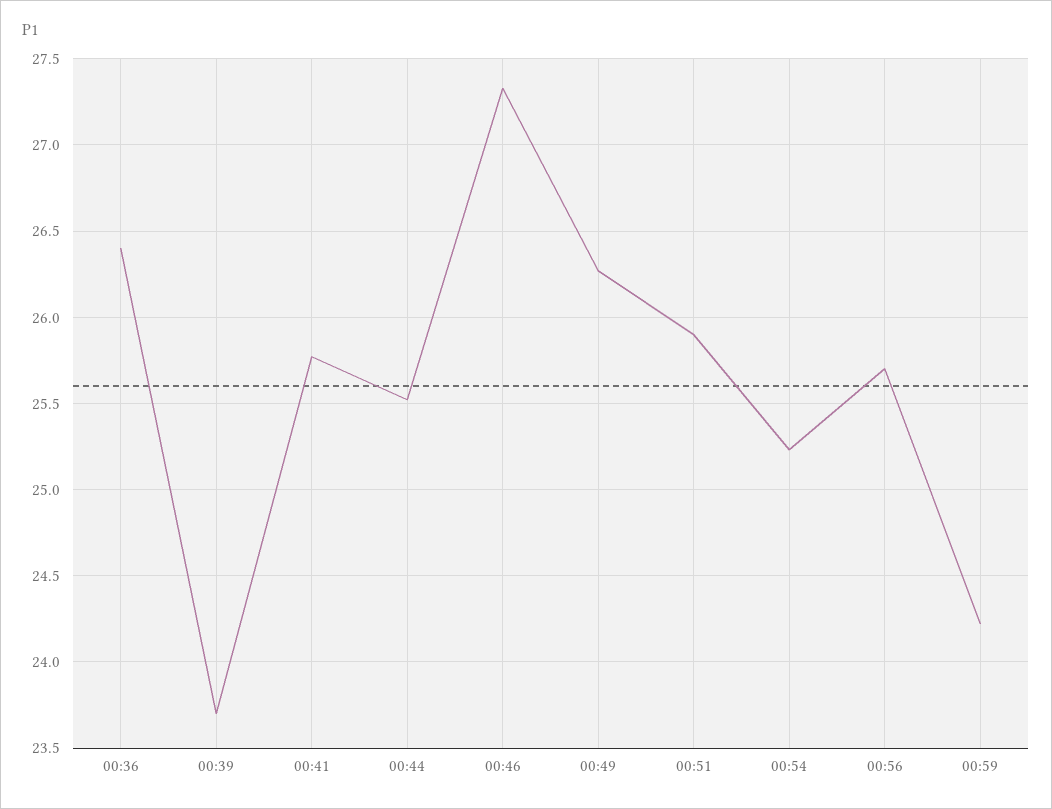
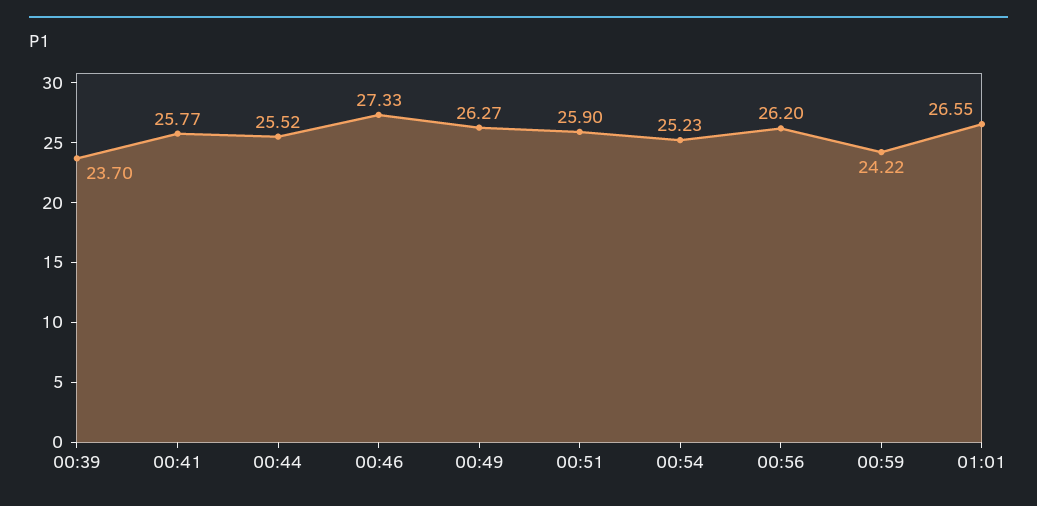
00:36: 26.4 -> none
00:56: 25.7 -> 26.2
01:01: none -> 26.55

